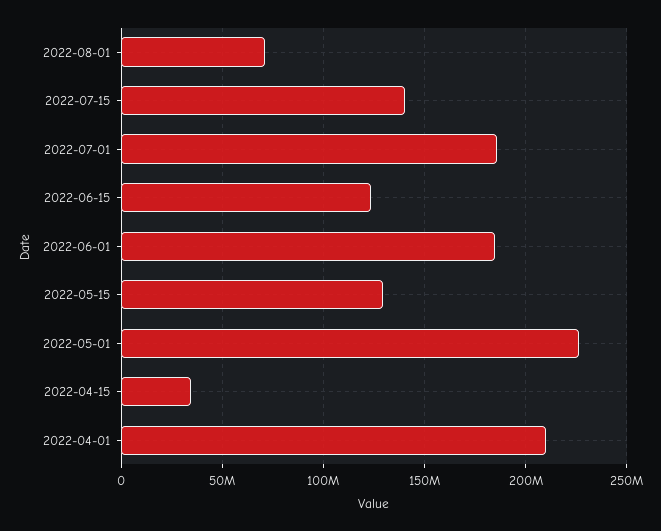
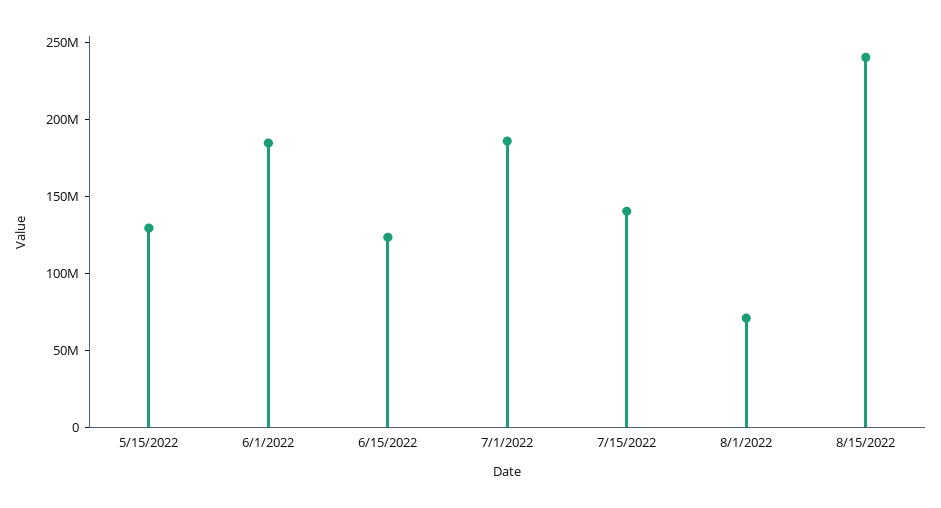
2022-05-01: 225000000 -> none
2022-04-15: 35000000 -> none
2022-04-01: 210000000 -> none
8/15/2022: none -> 240000000

